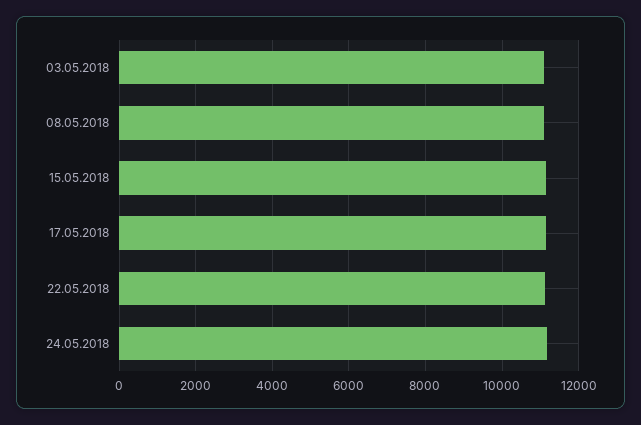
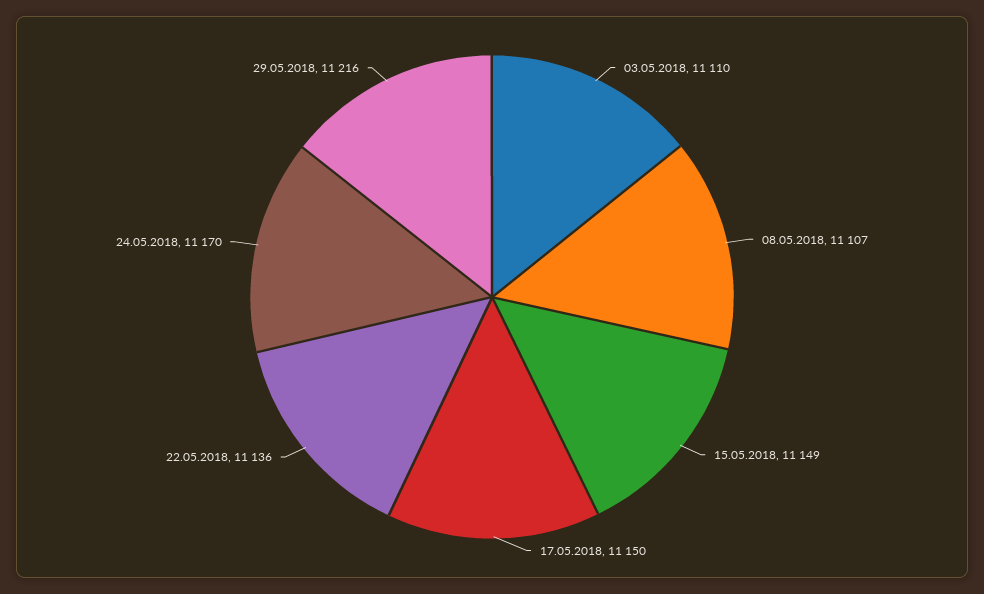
29.05.2018: none -> 11216

